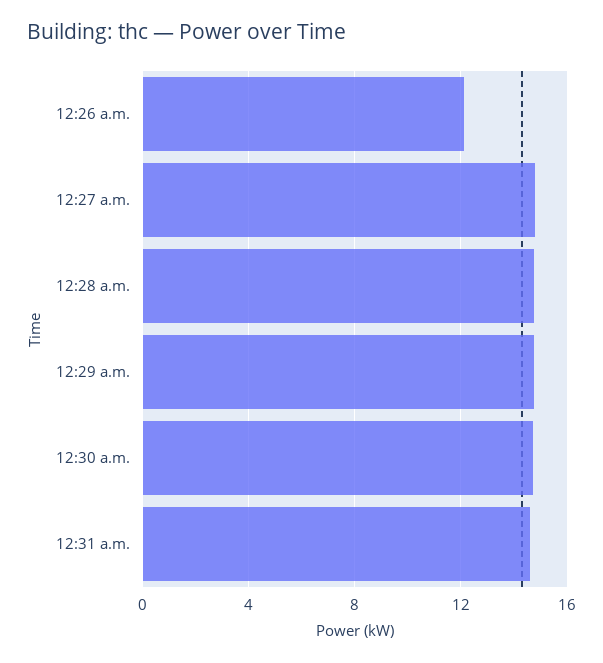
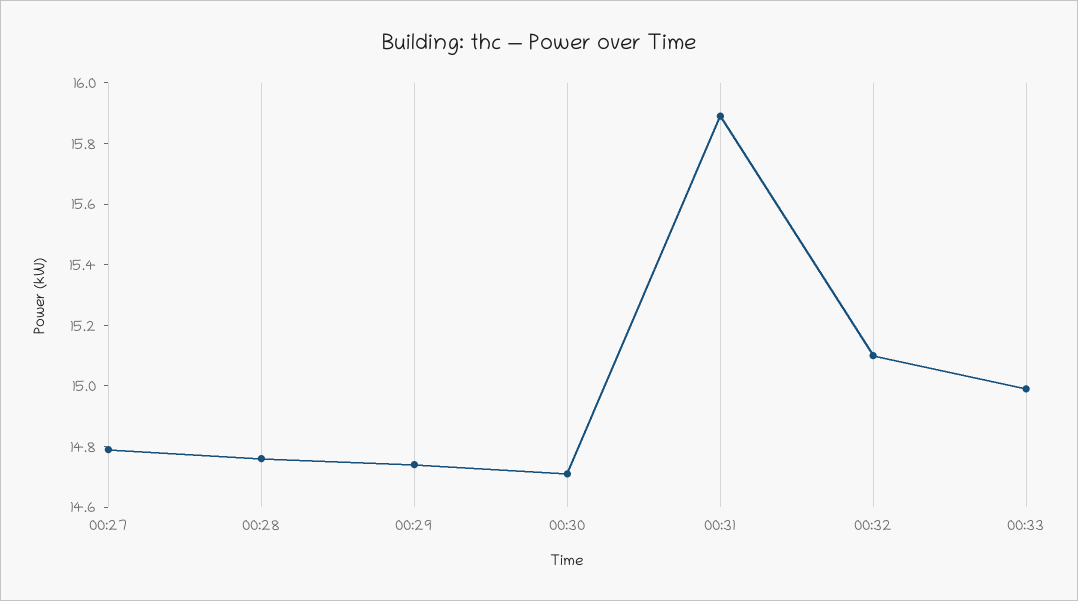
12:26 a.m.: 12 -> none
12:31 a.m.: 14.5 -> 15.9
00:32: none -> 15.1
00:33: none -> 15

